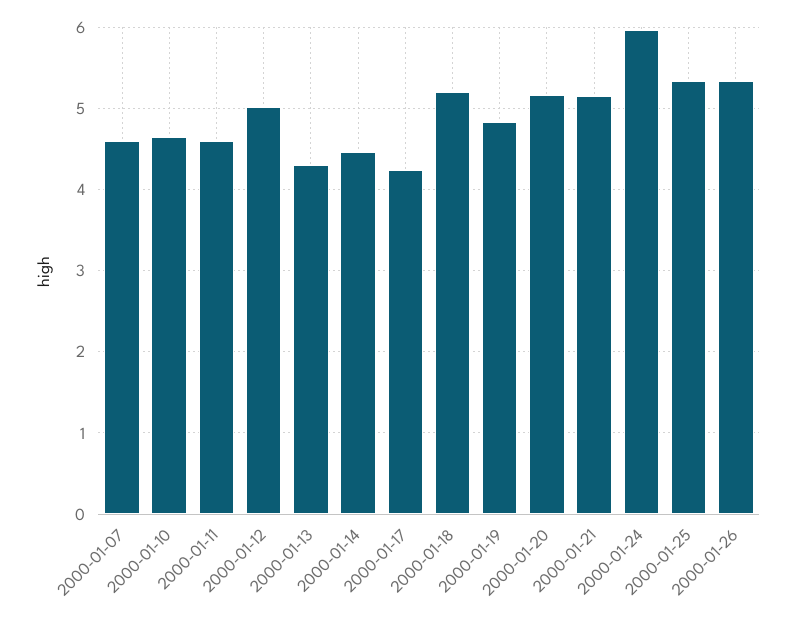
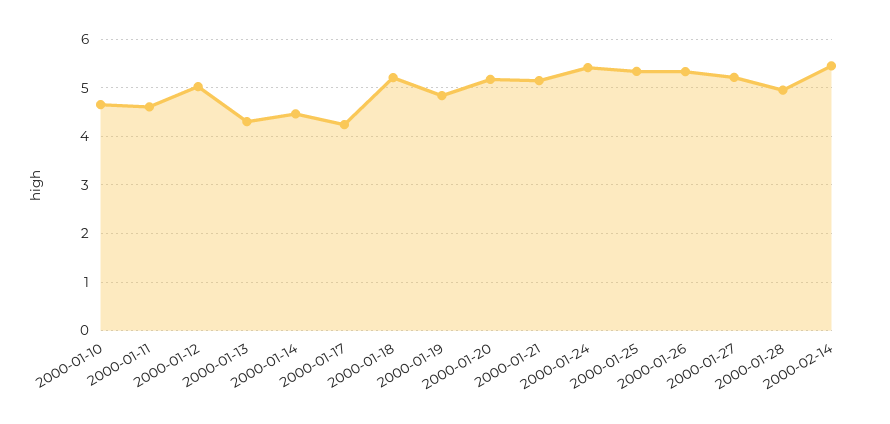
2000-01-07: 4.6 -> none
2000-01-24: 6 -> 5.4
2000-01-27: none -> 5.2
2000-01-28: none -> 5
2000-02-14: none -> 5.4

